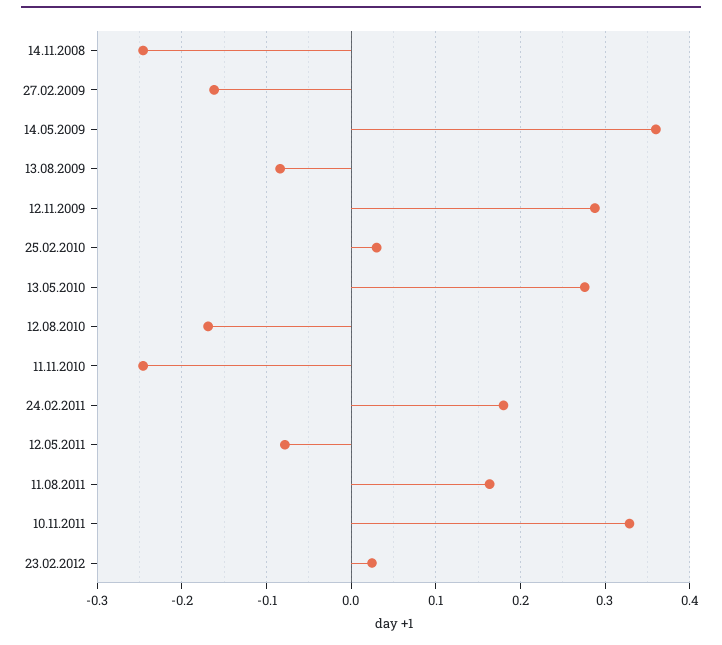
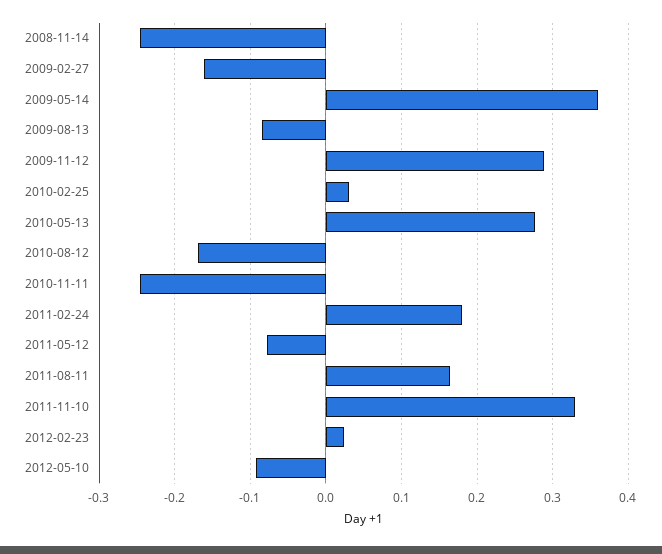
2012-05-10: none -> -0.09

